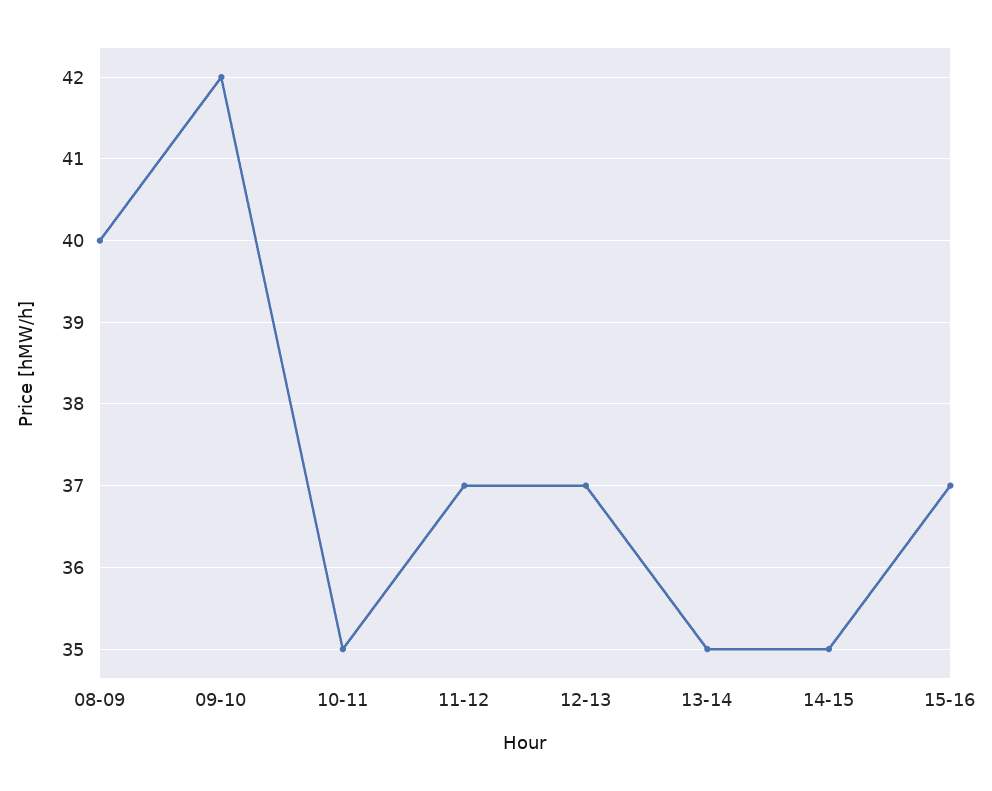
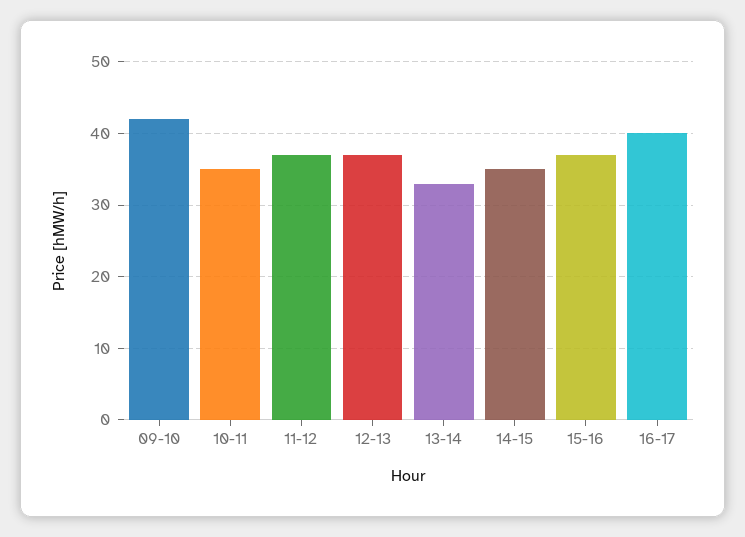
08-09: 40 -> none
13-14: 35 -> 33
16-17: none -> 40

